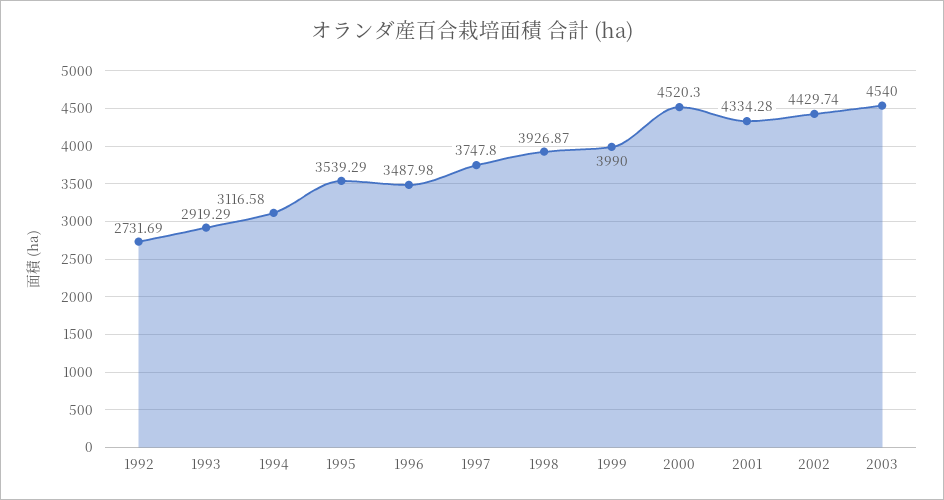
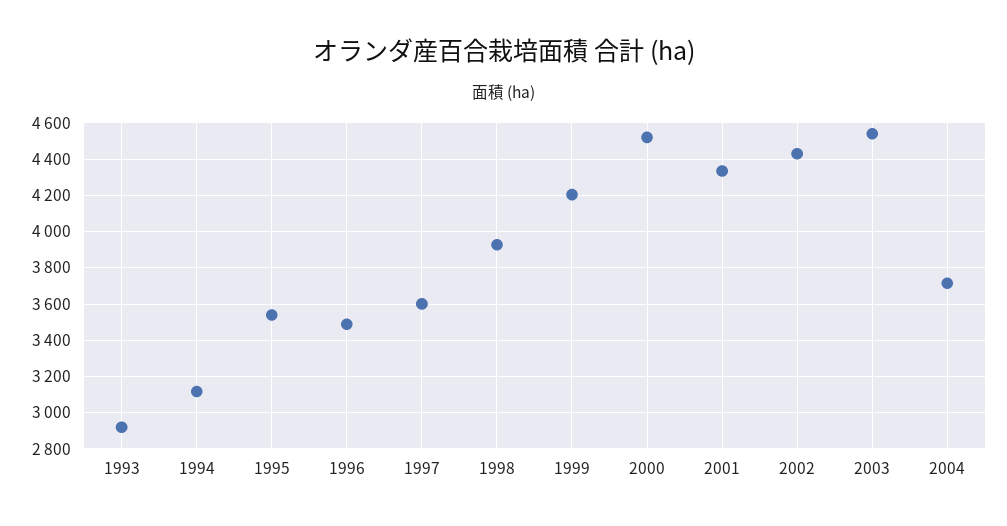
1992: 2731.69 -> none
1997: 3747.8 -> 3600
1999: 3990 -> 4200
2004: none -> 3700

